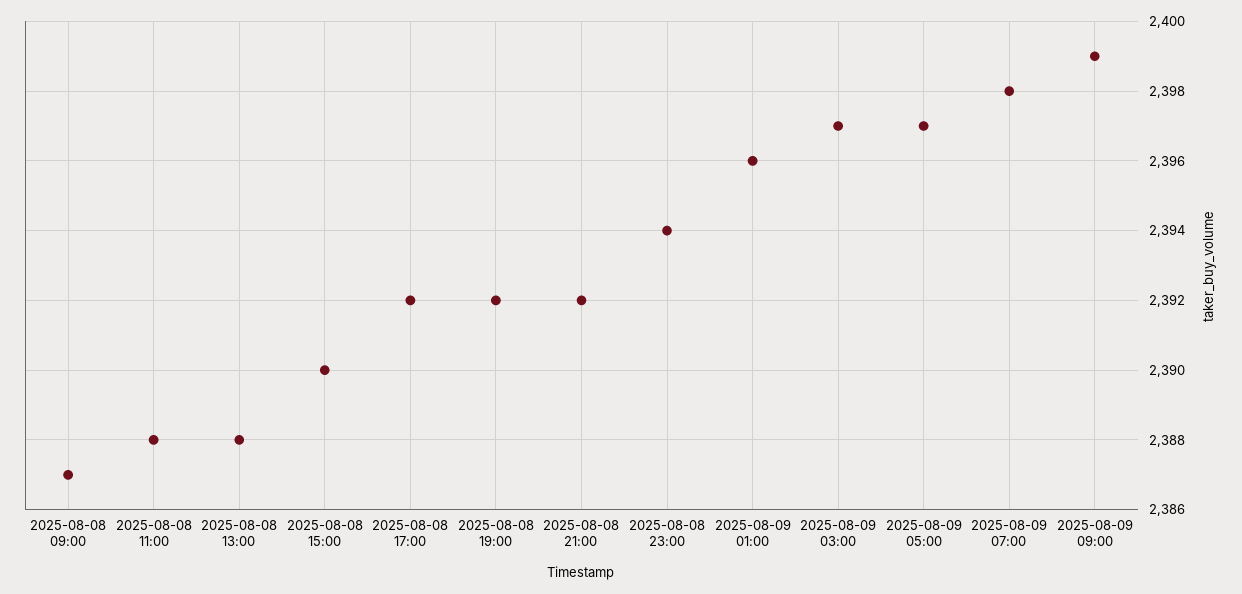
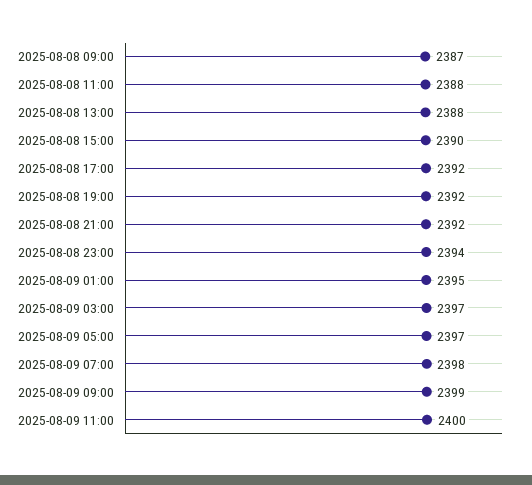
2025-08-09 01:00: 2396 -> 2395
2025-08-09 11:00: none -> 2400

